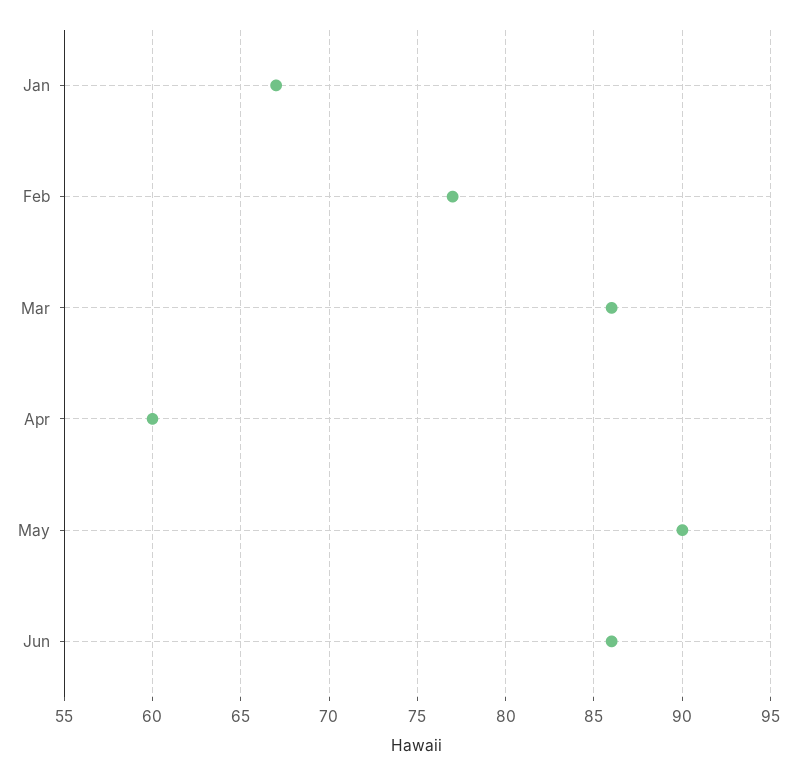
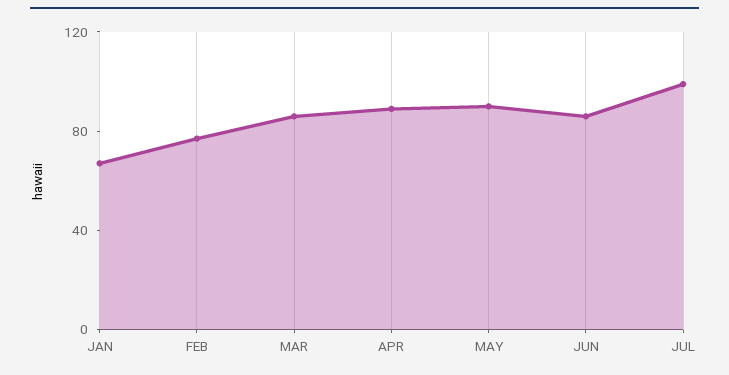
Apr: 60 -> 90
JUL: none -> 100

